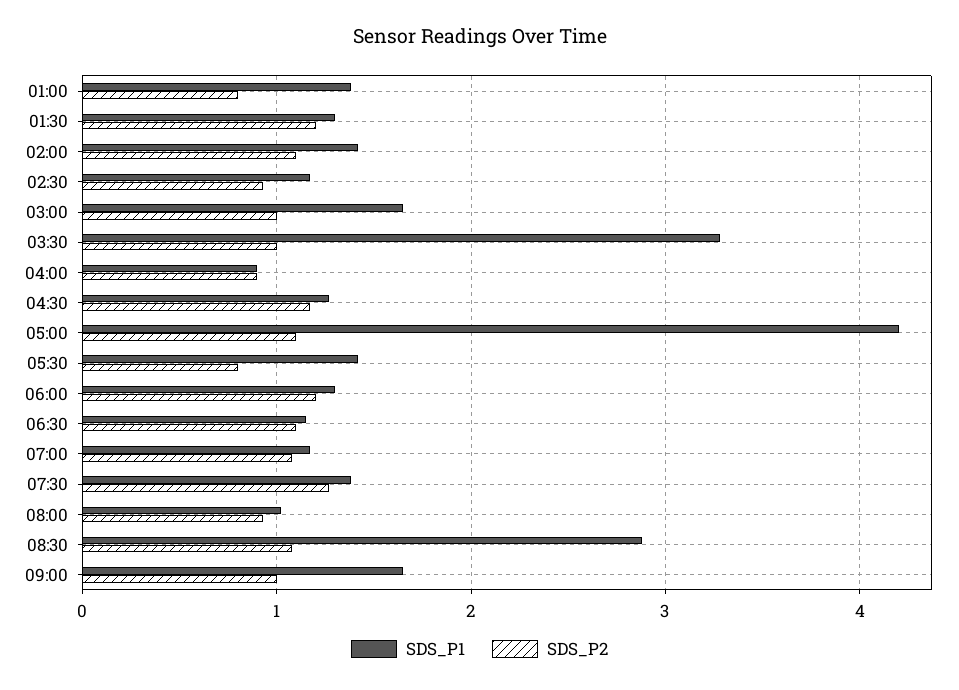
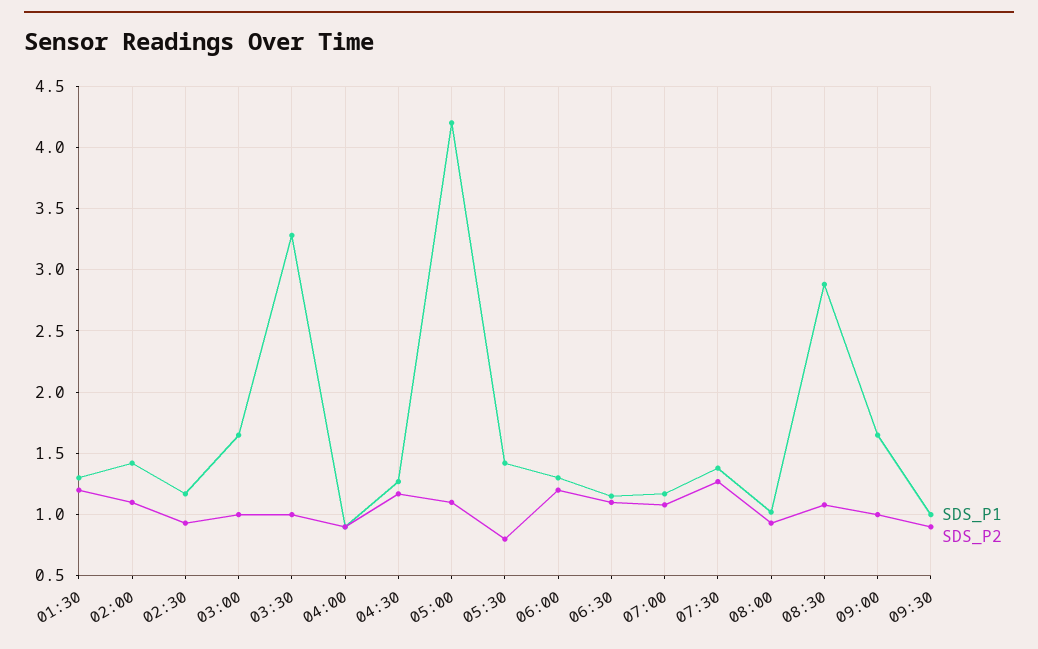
SDS_P1, 01:00: 1.4 -> none
SDS_P2, 01:00: 0.8 -> none
SDS_P1, 09:30: none -> 1
SDS_P2, 09:30: none -> 0.9

